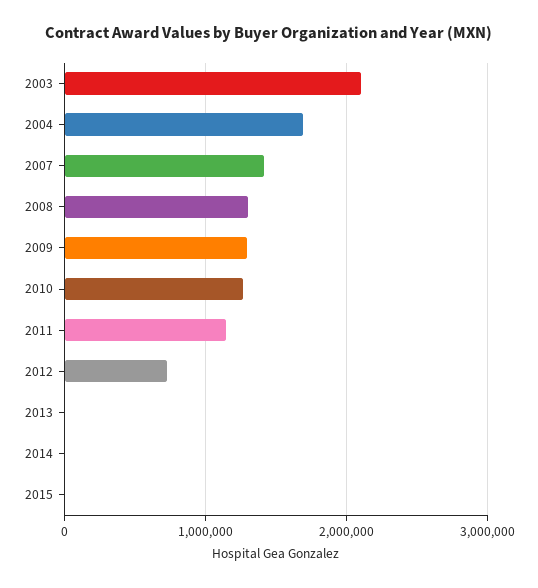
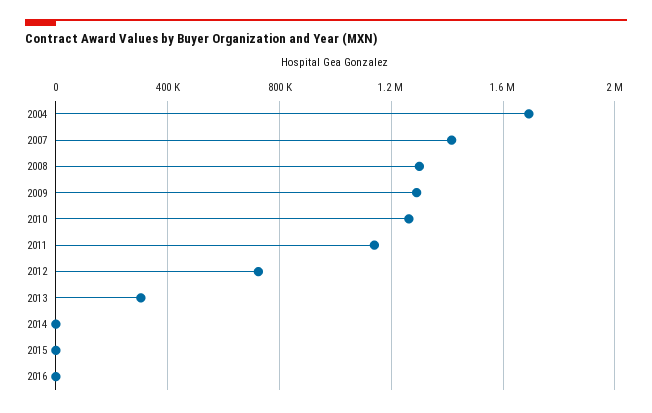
2003: 2100000 -> none
2013: 0 -> 300000
2016: none -> 0

